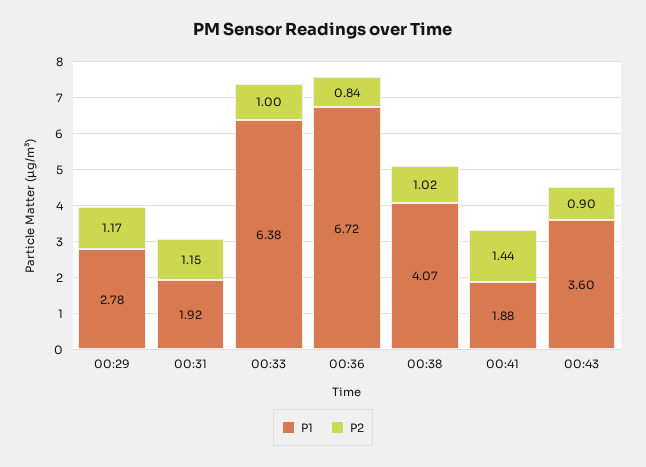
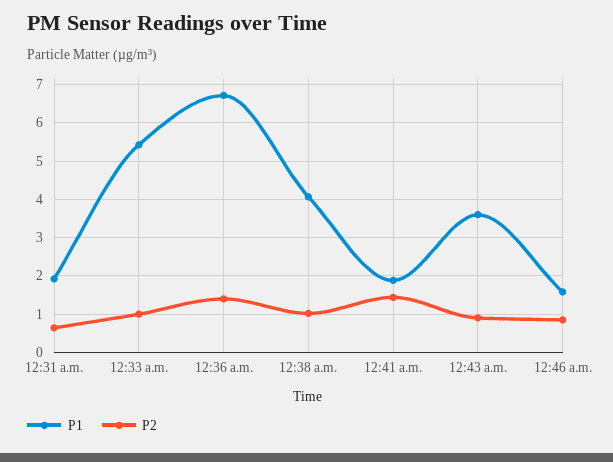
P1, 00:29: 2.78 -> none
P2, 00:29: 1.17 -> none
P2, 00:31: 1.15 -> 0.6
P1, 00:33: 6.38 -> 5.4
P2, 00:36: 0.84 -> 1.4
P1, 12:46 a.m.: none -> 1.6
P2, 12:46 a.m.: none -> 0.8

